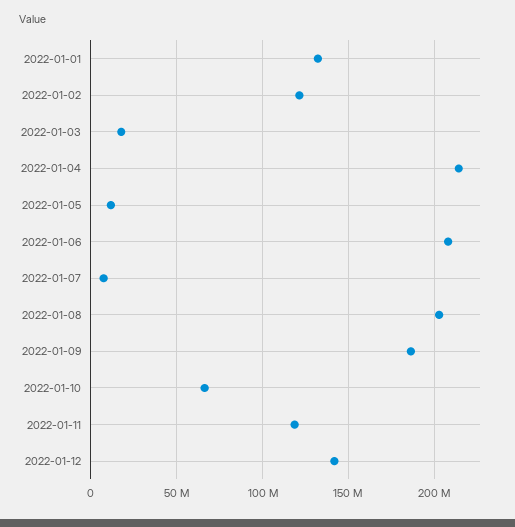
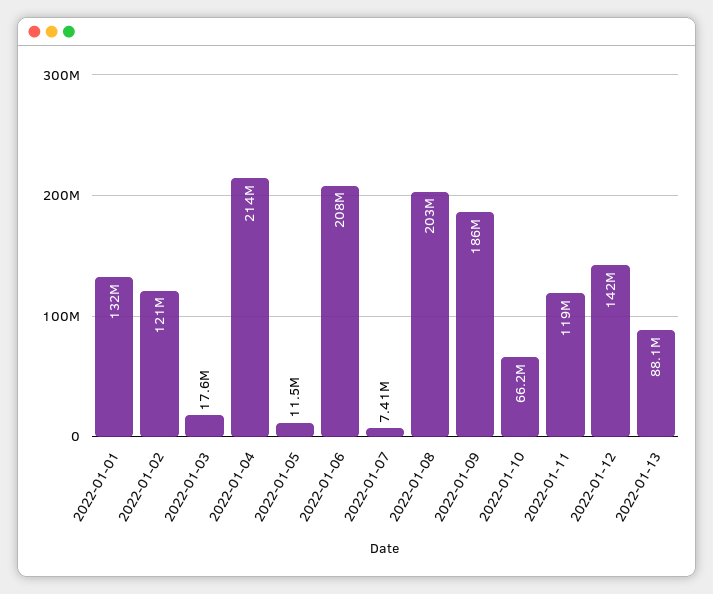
2022-01-13: none -> 88100000

